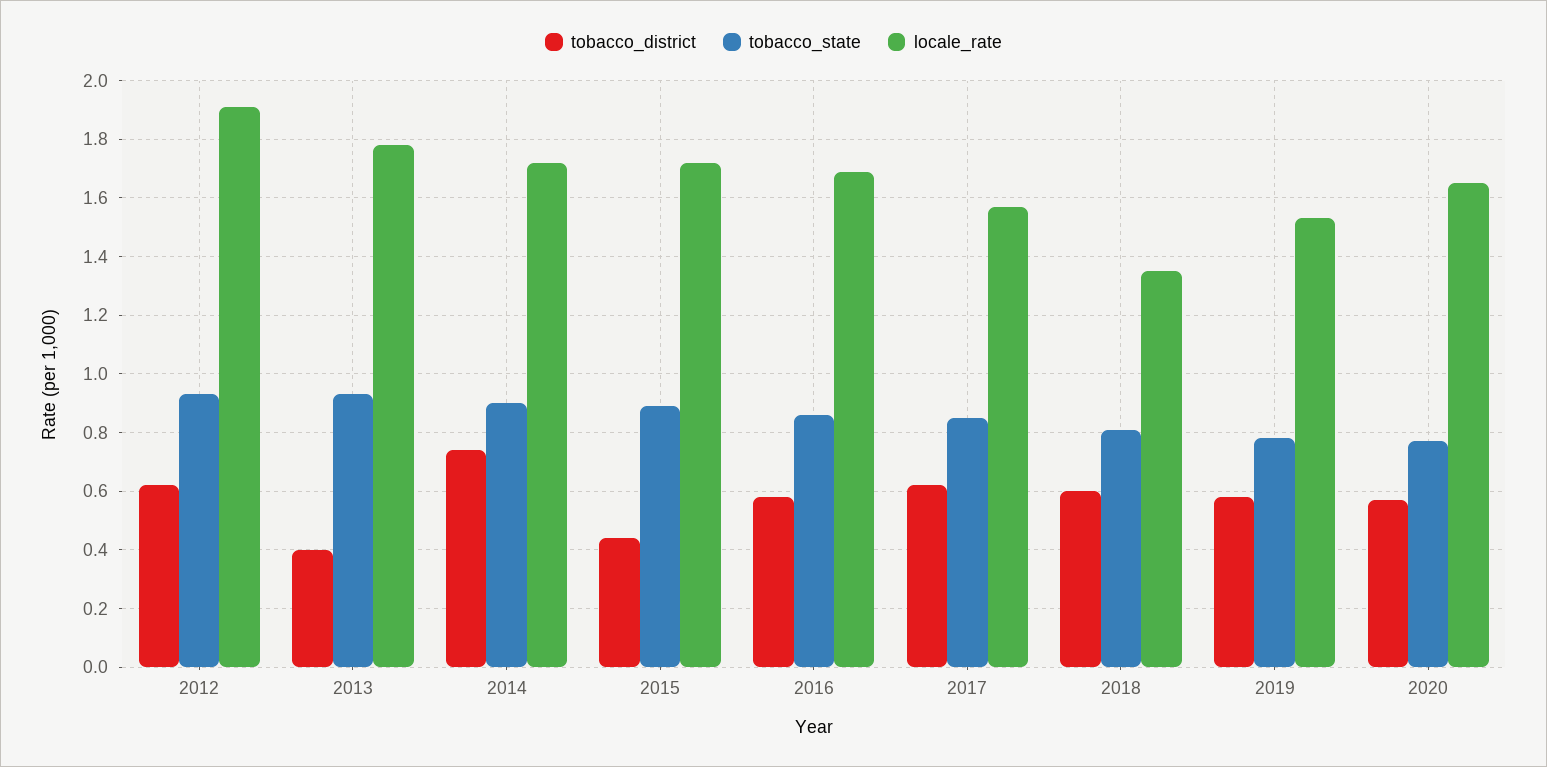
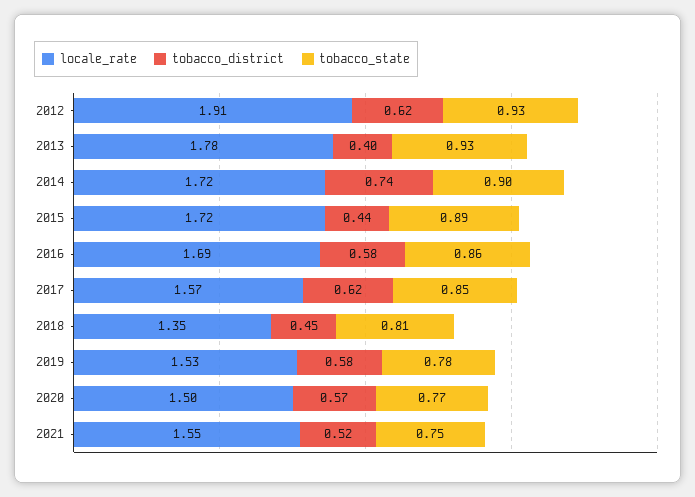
tobacco_district, 2018: 0.6 -> 0.45
locale_rate, 2020: 1.65 -> 1.5
locale_rate, 2021: none -> 1.55
tobacco_district, 2021: none -> 0.52
tobacco_state, 2021: none -> 0.75

